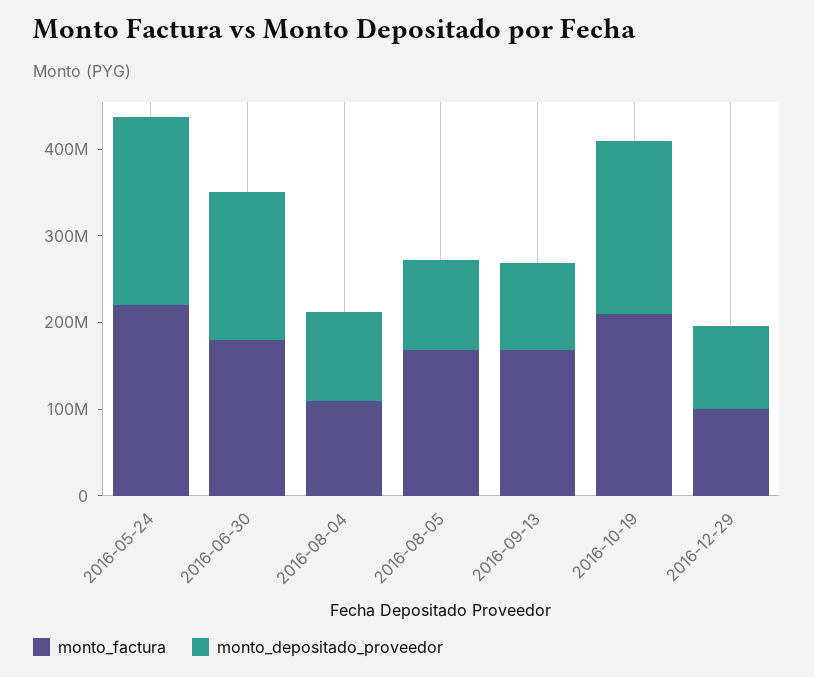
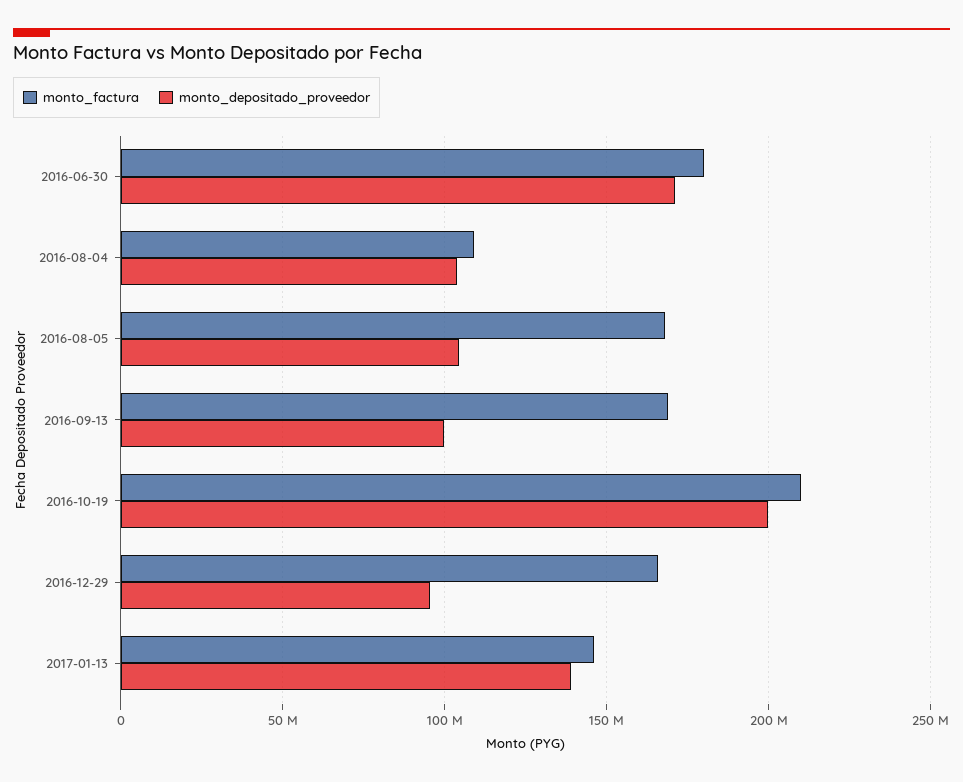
monto_factura, 2016-05-24: 220000000 -> none
monto_depositado_proveedor, 2016-05-24: 220000000 -> none
monto_factura, 2016-12-29: 100000000 -> 165000000
monto_factura, 2017-01-13: none -> 145000000
monto_depositado_proveedor, 2017-01-13: none -> 140000000

